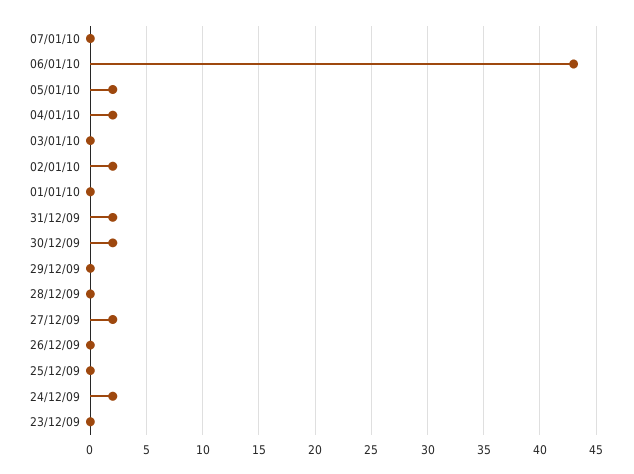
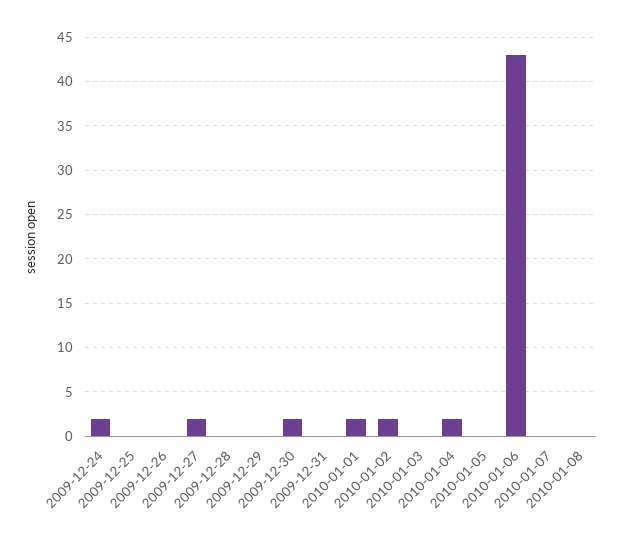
05/01/10: 2 -> 0
01/01/10: 0 -> 2
31/12/09: 2 -> 0
23/12/09: 0 -> none
2010-01-08: none -> 0

